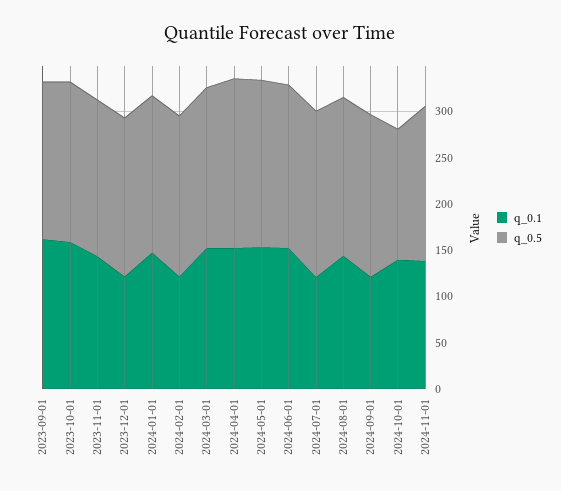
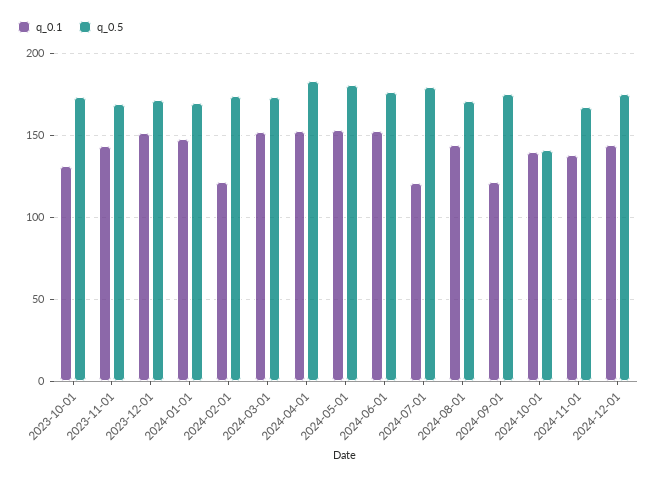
q_0.1, 2023-09-01: 160 -> none
q_0.5, 2023-09-01: 170 -> none
q_0.1, 2023-10-01: 160 -> 130
q_0.1, 2023-12-01: 120 -> 150
q_0.1, 2024-12-01: none -> 145
q_0.5, 2024-12-01: none -> 175

